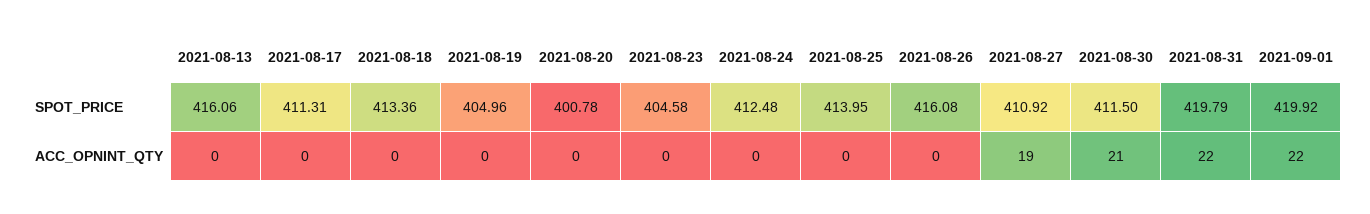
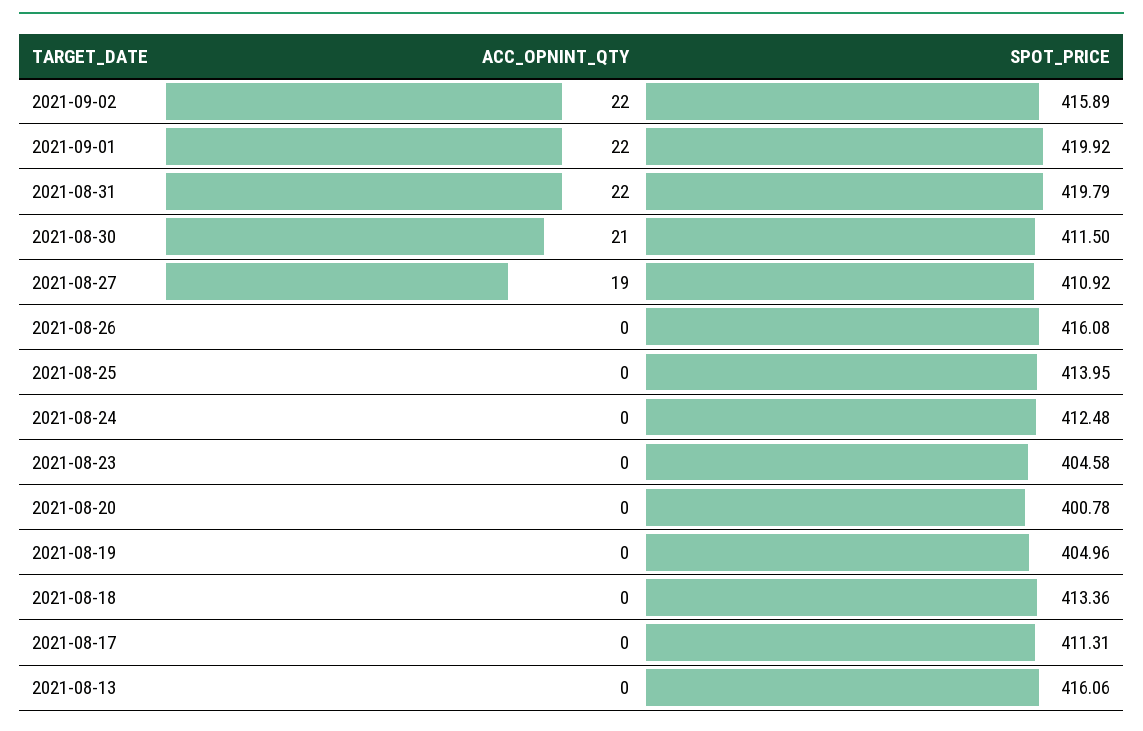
2021-09-02, ACC_OPNINT_QTY: none -> 22
2021-09-02, SPOT_PRICE: none -> 415.89

